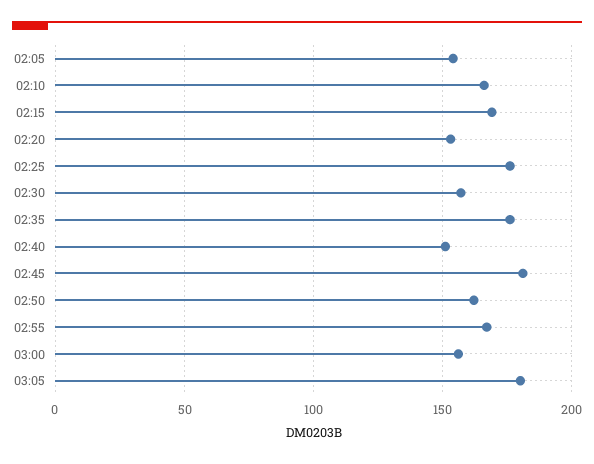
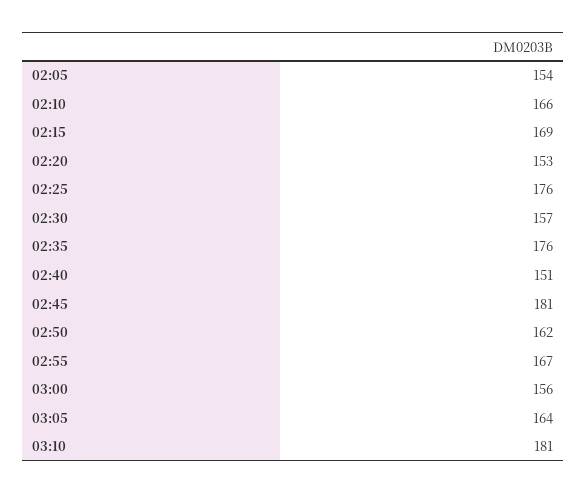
03:05: 180 -> 164
03:10: none -> 181

